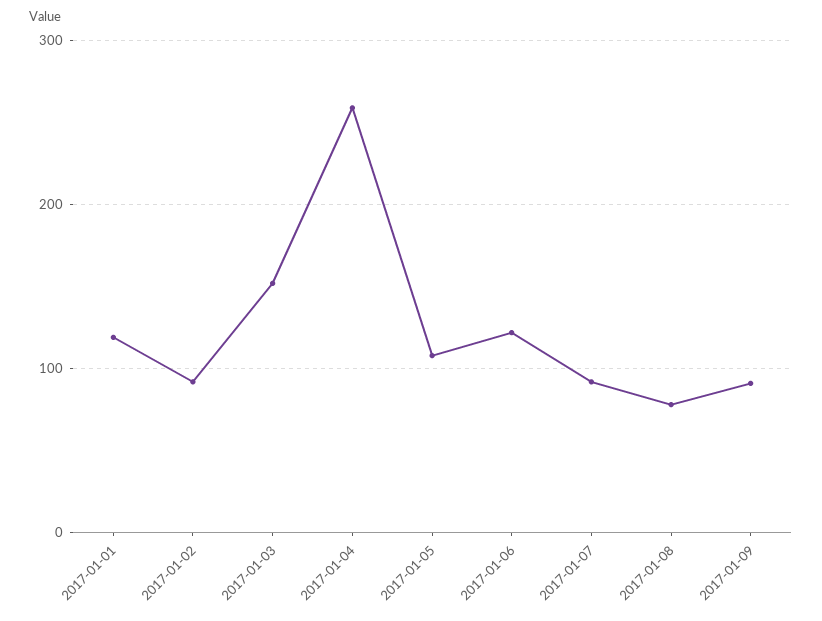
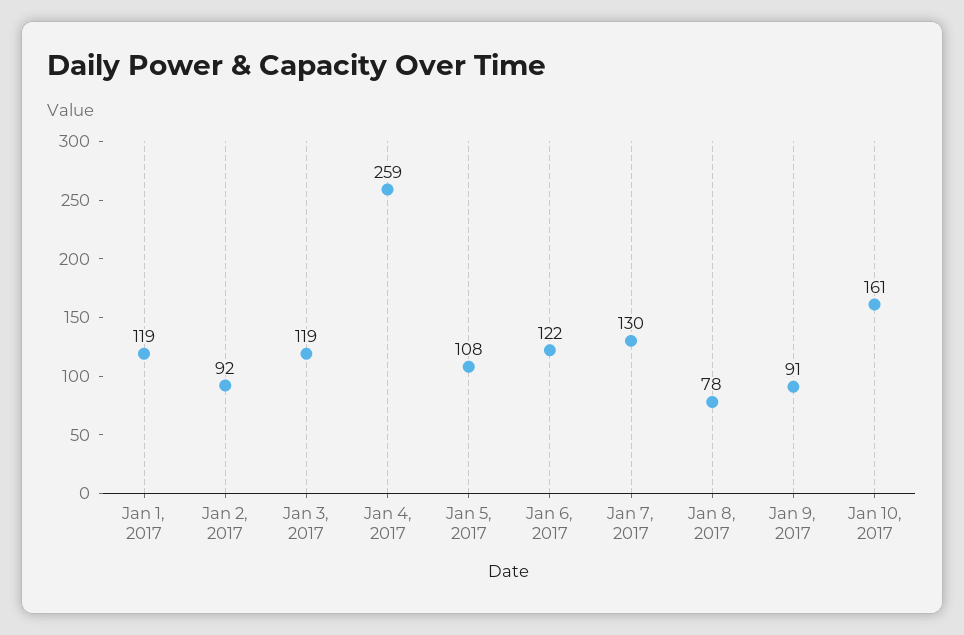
2017-01-03: 150 -> 119
2017-01-07: 90 -> 130
Jan 10, 2017: none -> 161

